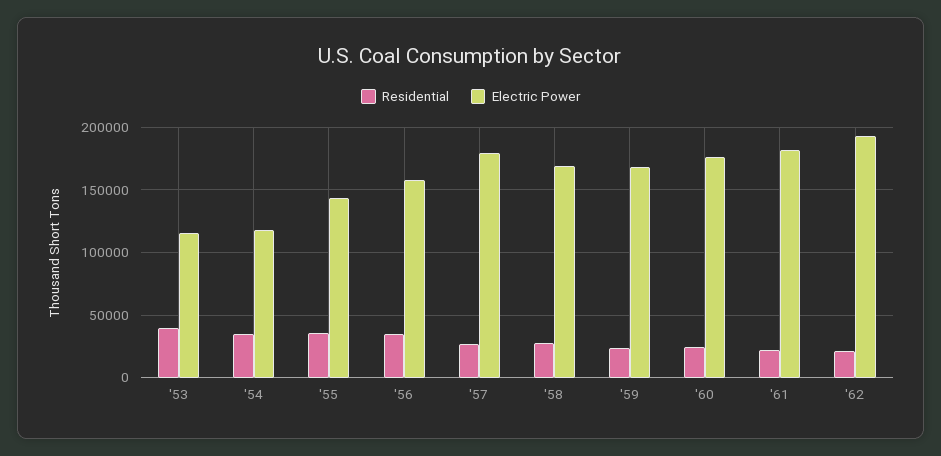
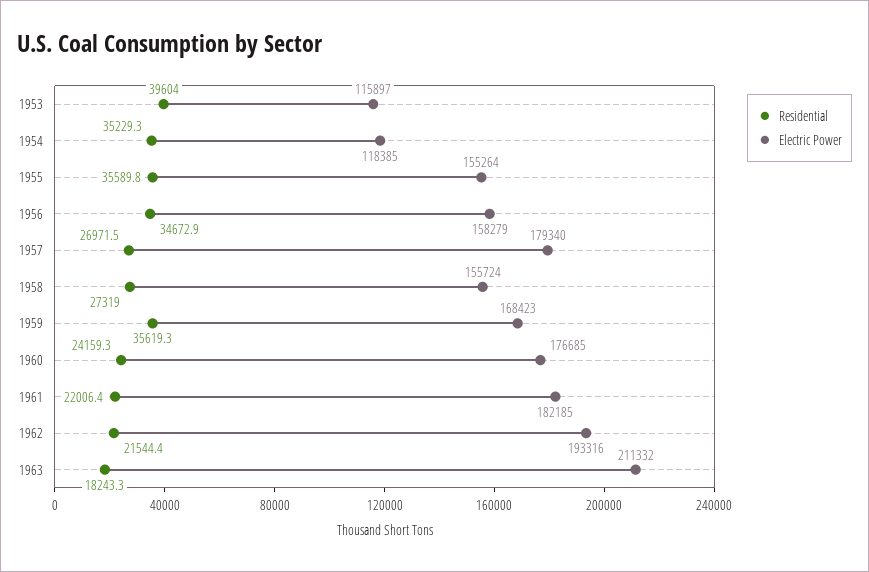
Electric Power, '55: 145000 -> 155264
Electric Power, '58: 170000 -> 155724
Residential, '59: 25000 -> 35619.3
Residential, 1963: none -> 18243.3
Electric Power, 1963: none -> 211332

